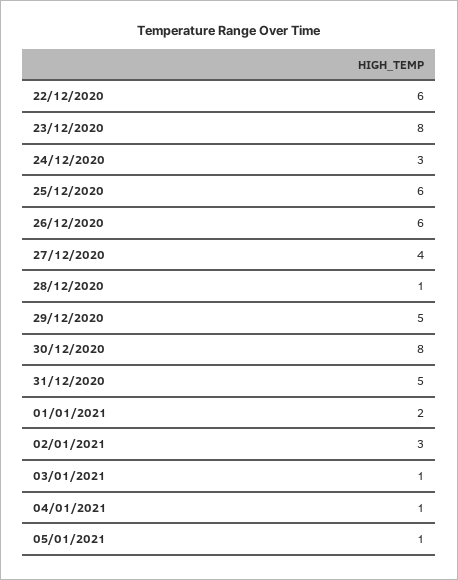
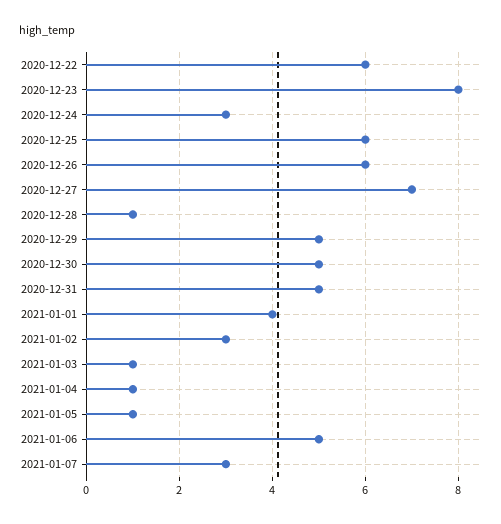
27/12/2020: 4 -> 7
30/12/2020: 8 -> 5
01/01/2021: 2 -> 4
2021-01-06: none -> 5
2021-01-07: none -> 3

